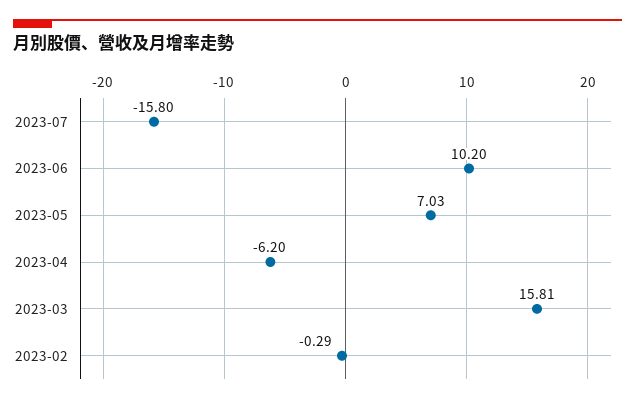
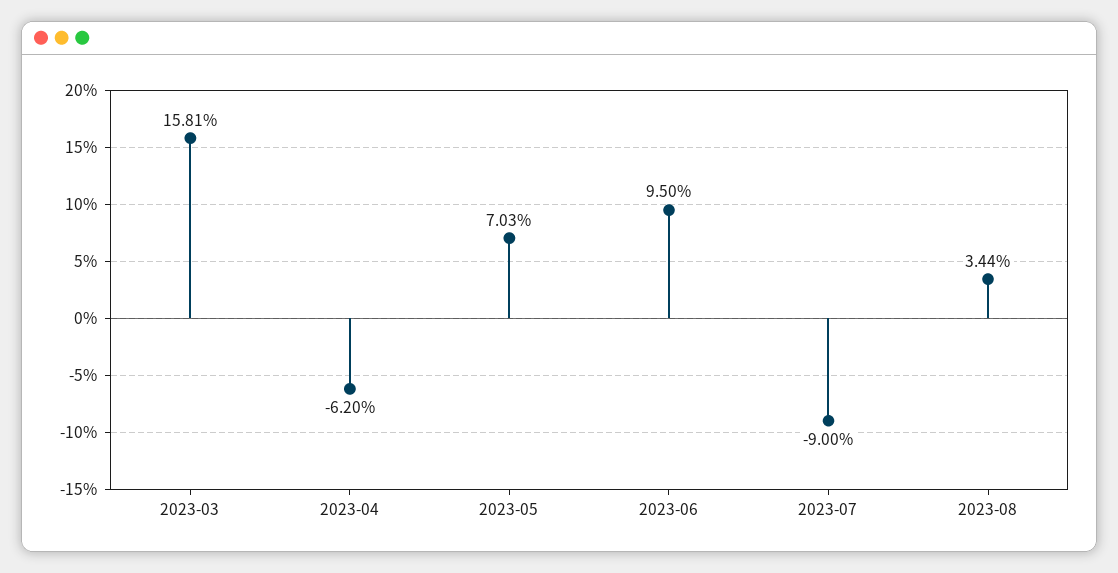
2023-07: -15.8 -> -9
2023-06: 10.2 -> 9.5
2023-02: -0.29 -> none
2023-08: none -> 3.44

